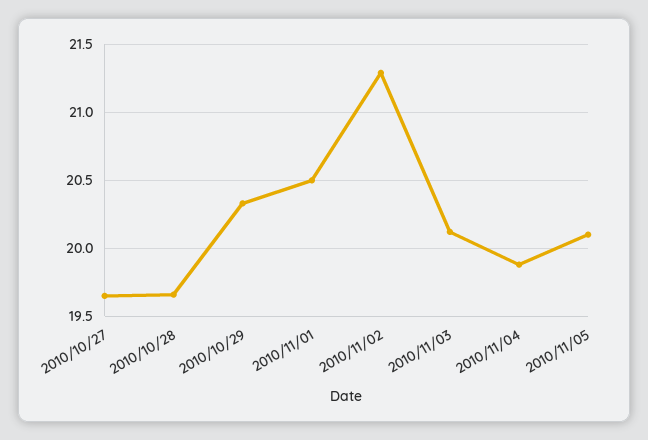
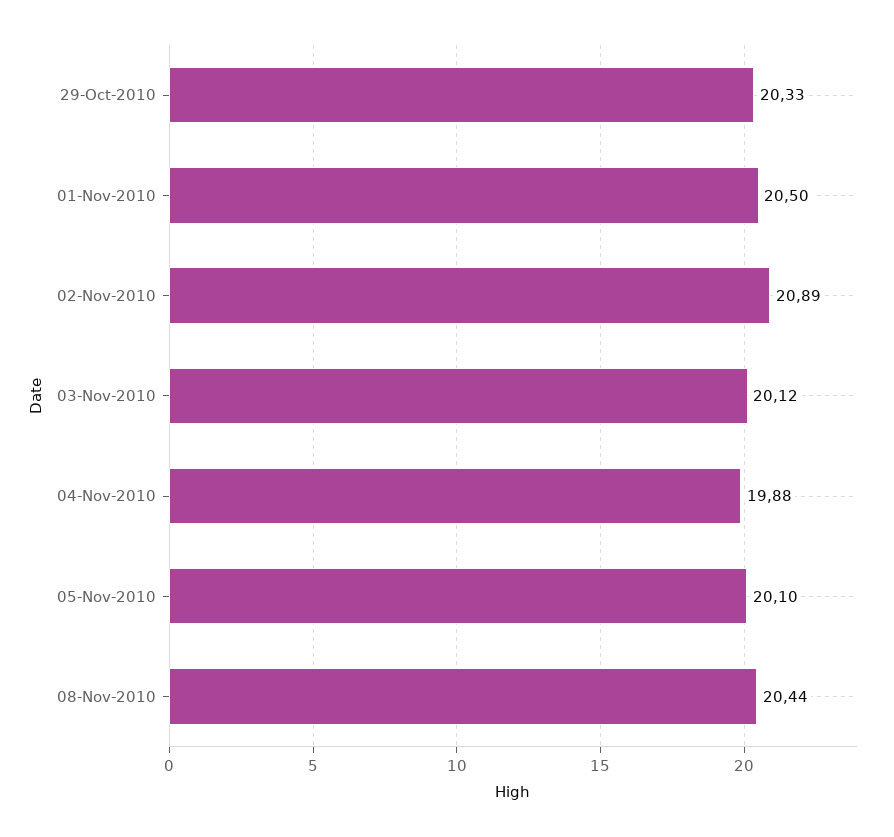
2010/10/27: 19.65 -> none
2010/10/28: 19.65 -> none
2010/11/02: 21.3 -> 20.89
08-Nov-2010: none -> 20.44

